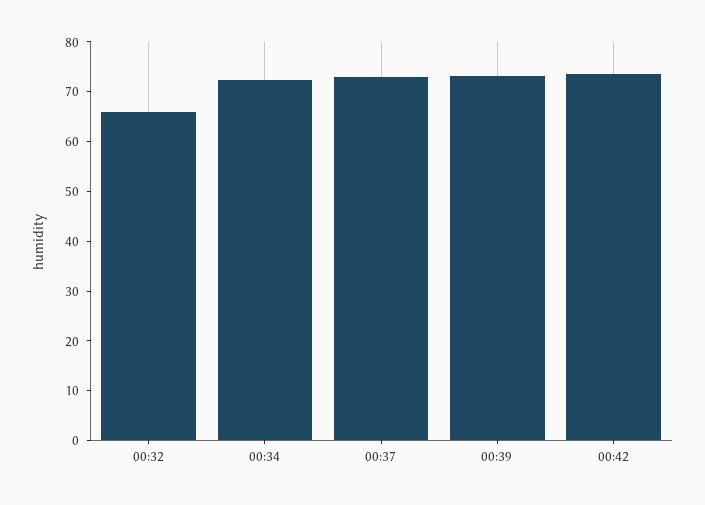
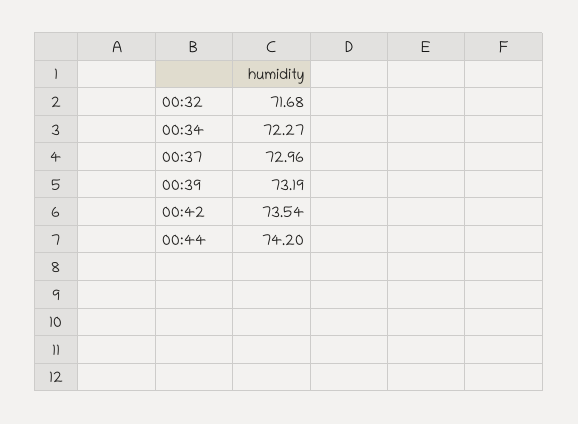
00:32: 66 -> 71.68
00:44: none -> 74.2

